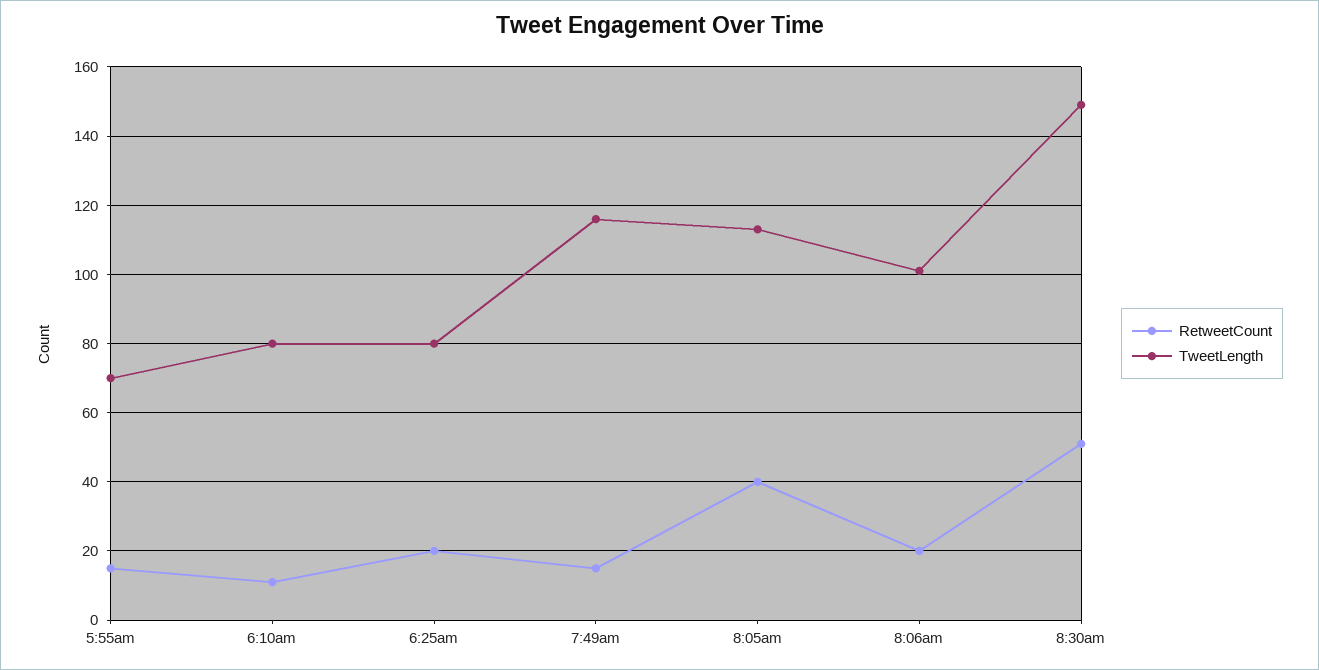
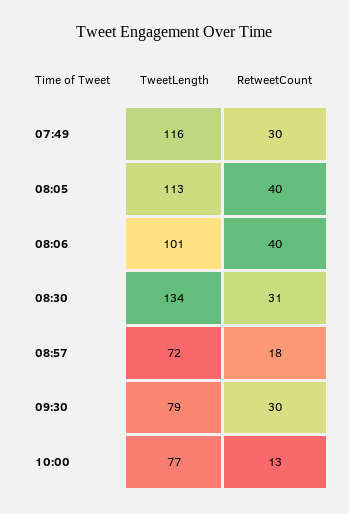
RetweetCount, 5:55am: 15 -> none
TweetLength, 5:55am: 70 -> none
RetweetCount, 6:10am: 10 -> none
TweetLength, 6:10am: 80 -> none
RetweetCount, 6:25am: 20 -> none
TweetLength, 6:25am: 80 -> none
RetweetCount, 7:49am: 15 -> 30
RetweetCount, 8:06am: 20 -> 40
RetweetCount, 8:30am: 50 -> 31
TweetLength, 8:30am: 150 -> 134
TweetLength, 08:57: none -> 72
RetweetCount, 08:57: none -> 18
TweetLength, 09:30: none -> 79
RetweetCount, 09:30: none -> 30
TweetLength, 10:00: none -> 77
RetweetCount, 10:00: none -> 13

